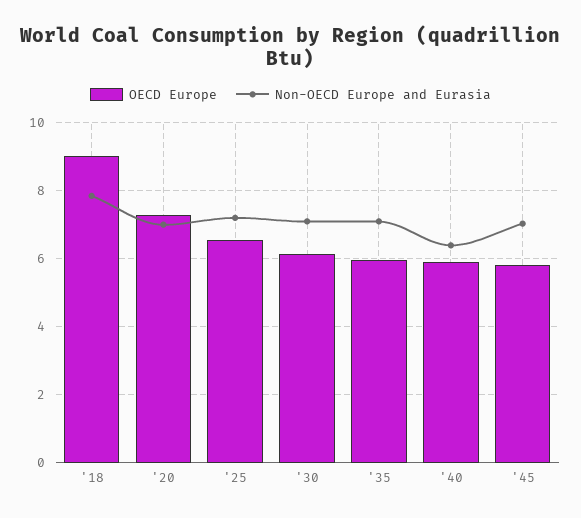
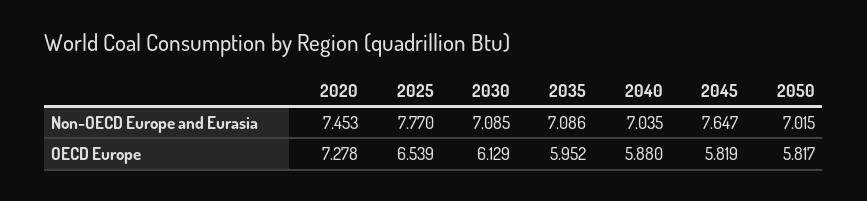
OECD Europe, '18: 9 -> none
Non-OECD Europe and Eurasia, '18: 7.8 -> none
Non-OECD Europe and Eurasia, '20: 7 -> 7.453
Non-OECD Europe and Eurasia, '25: 7.2 -> 7.77
Non-OECD Europe and Eurasia, '40: 6.4 -> 7.035
Non-OECD Europe and Eurasia, '45: 7 -> 7.647
Non-OECD Europe and Eurasia, 2050: none -> 7.015
OECD Europe, 2050: none -> 5.817

